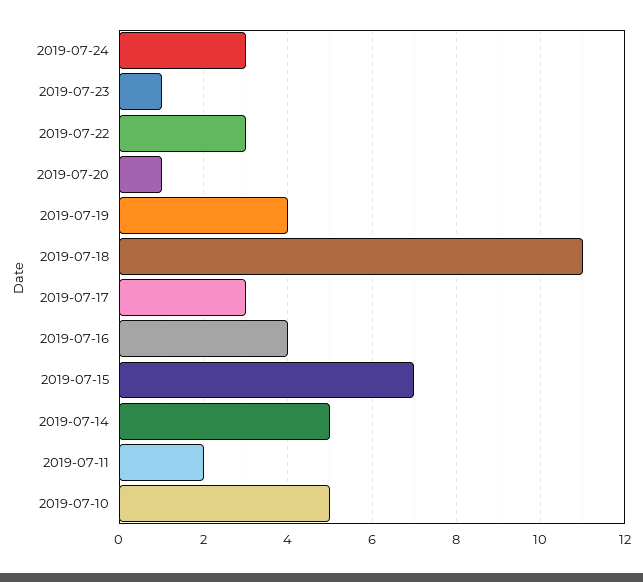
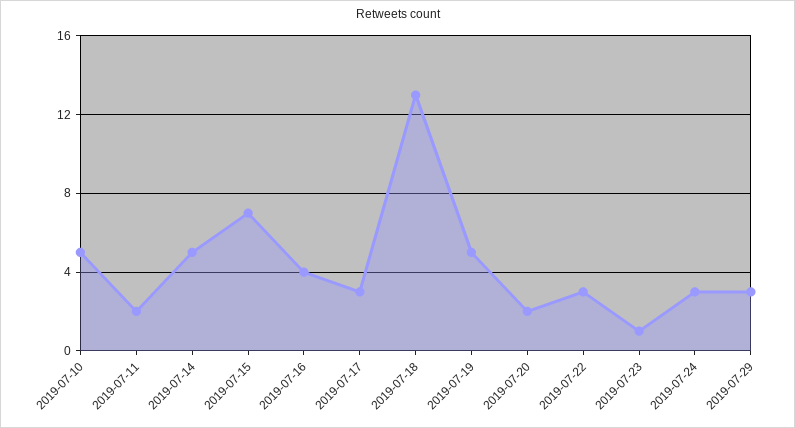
2019-07-20: 1 -> 2
2019-07-19: 4 -> 5
2019-07-18: 11 -> 13
2019-07-29: none -> 3

